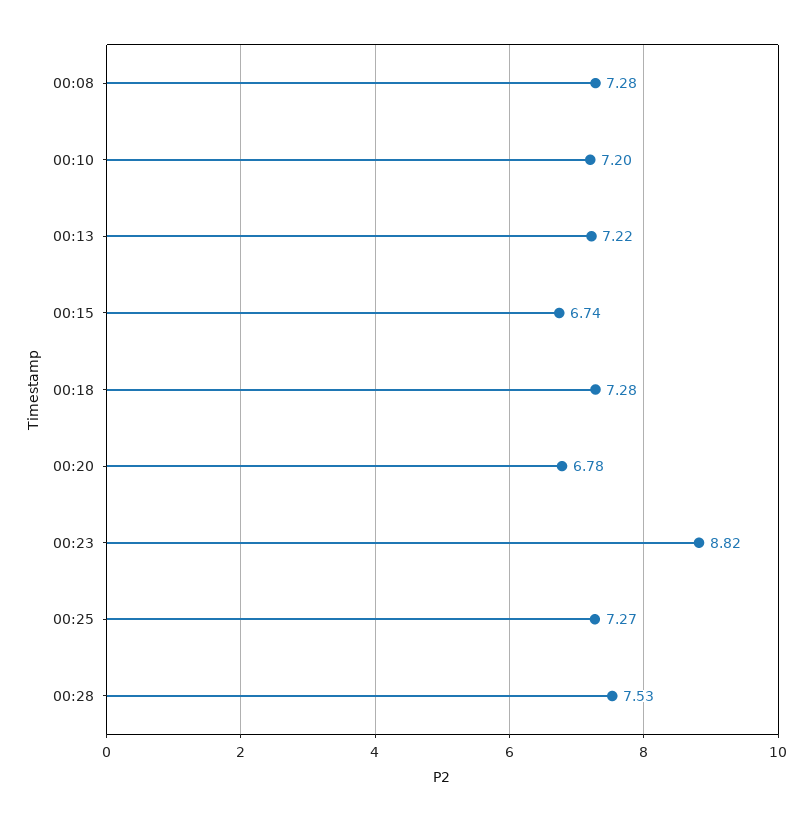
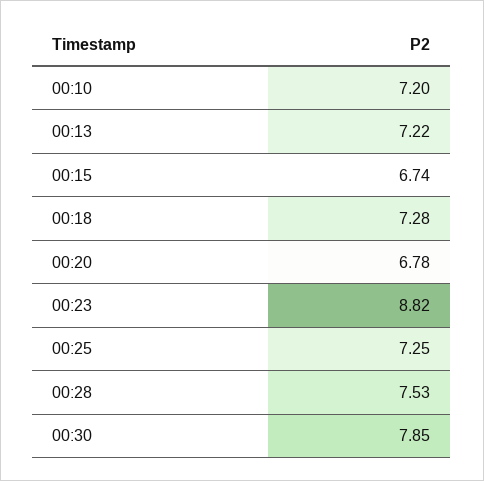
00:08: 7.28 -> none
00:25: 7.27 -> 7.25
00:30: none -> 7.85

